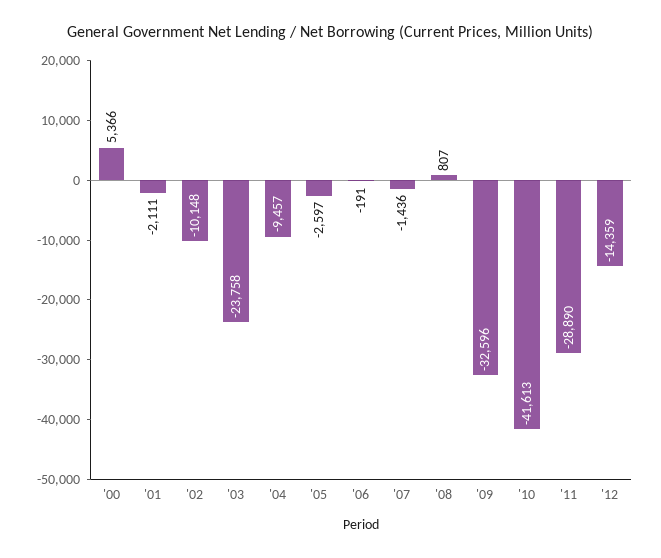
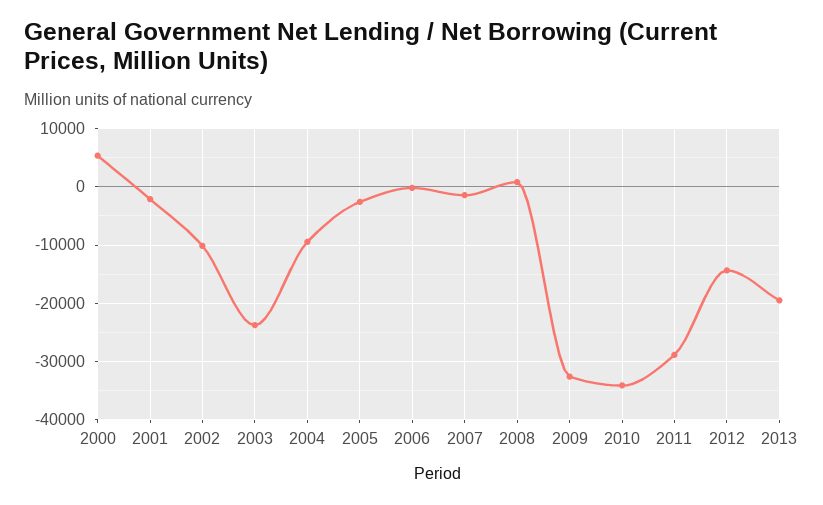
'10: -41613 -> -34000
2013: none -> -20000

